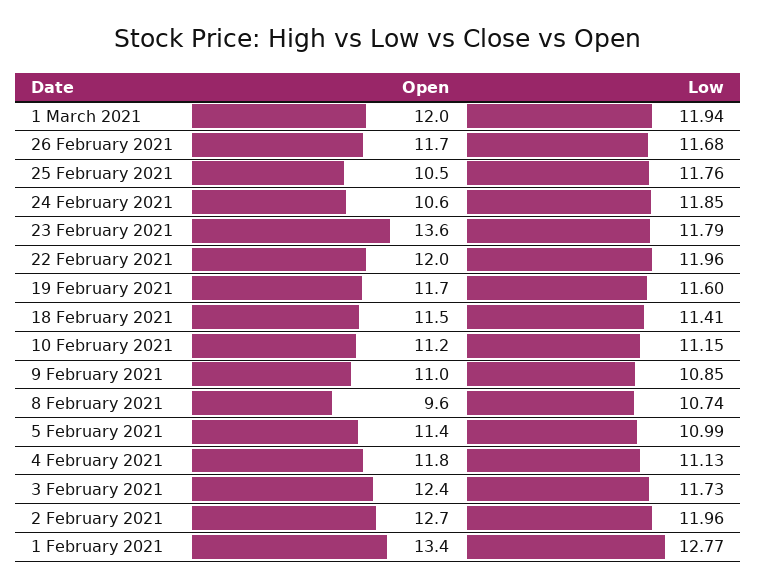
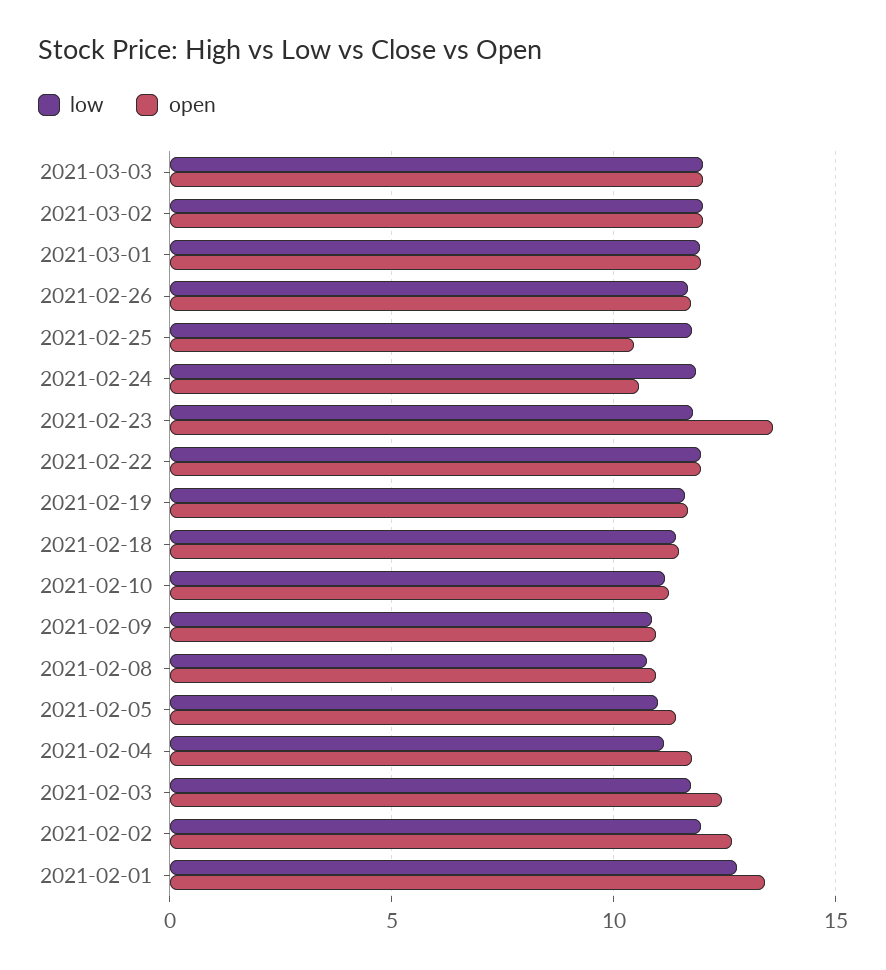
Open, 8 February 2021: 9.6 -> 11
Low, 2021-03-03: none -> 12
Open, 2021-03-03: none -> 12
Low, 2021-03-02: none -> 12
Open, 2021-03-02: none -> 12

